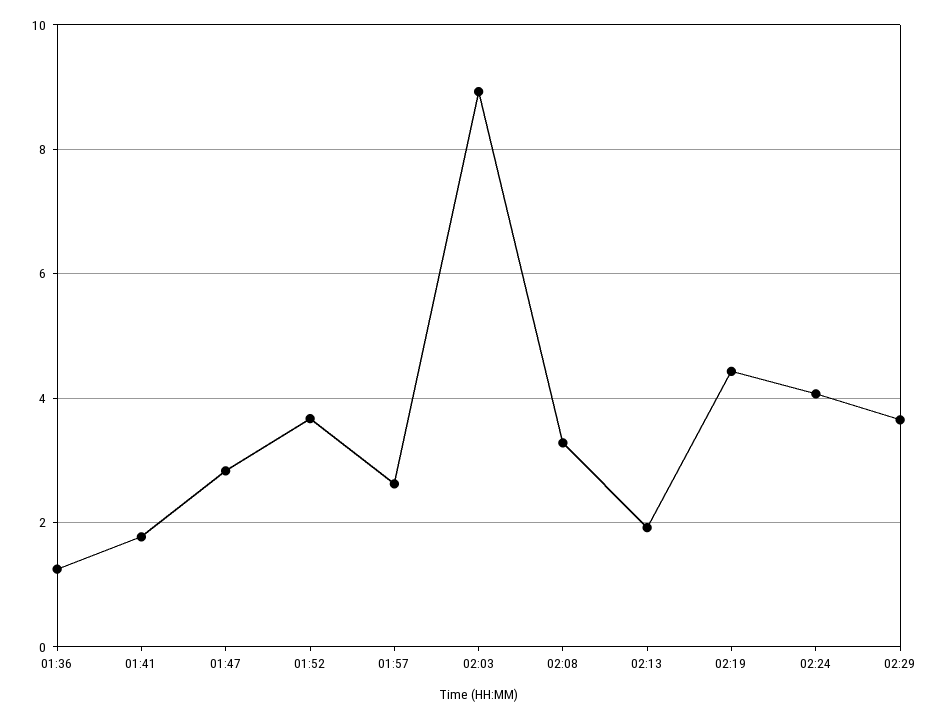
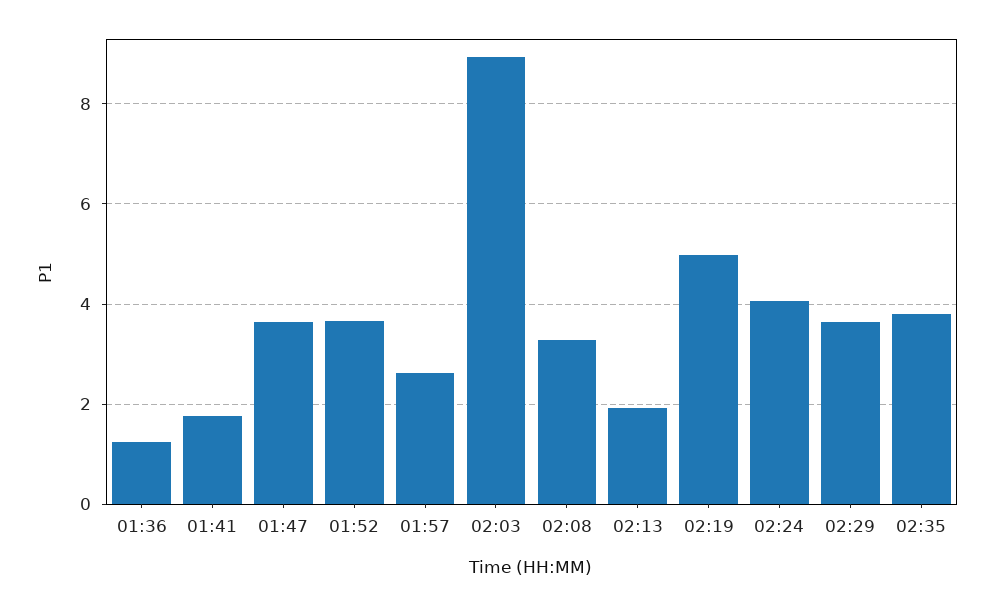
01:47: 2.8 -> 3.6
02:19: 4.4 -> 5
02:35: none -> 3.8

